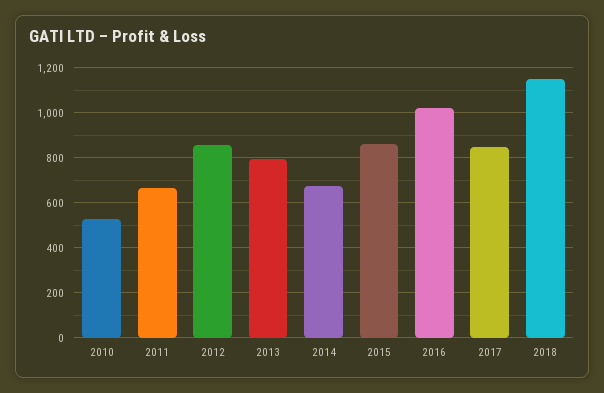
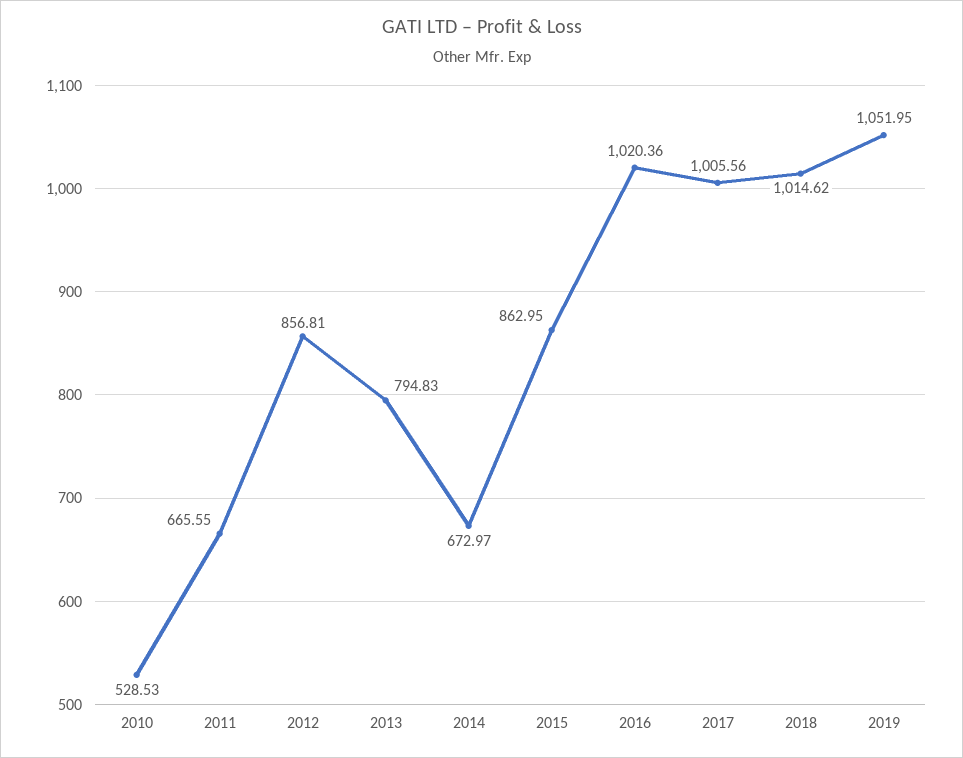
2017: 850 -> 1005.56
2018: 1150 -> 1014.62
2019: none -> 1051.95

